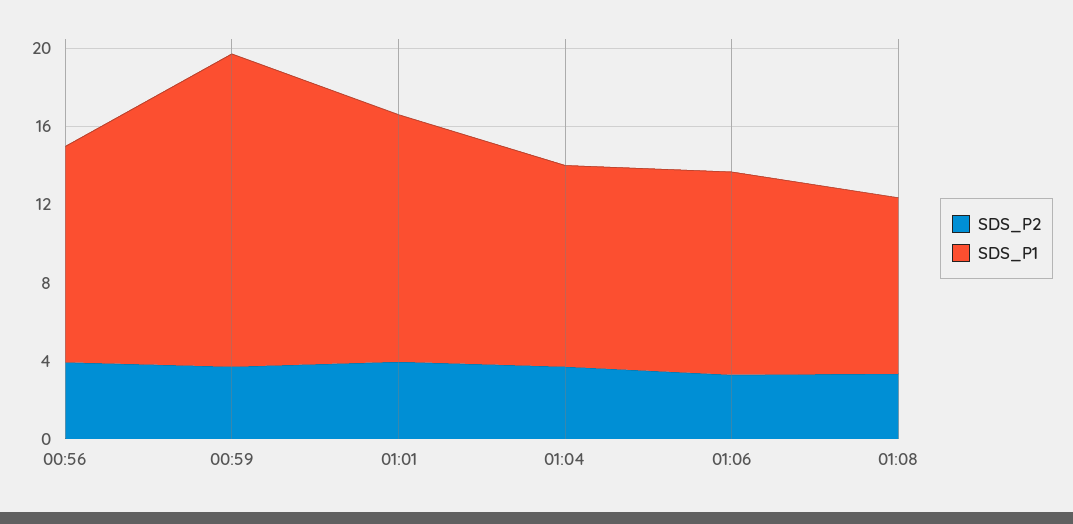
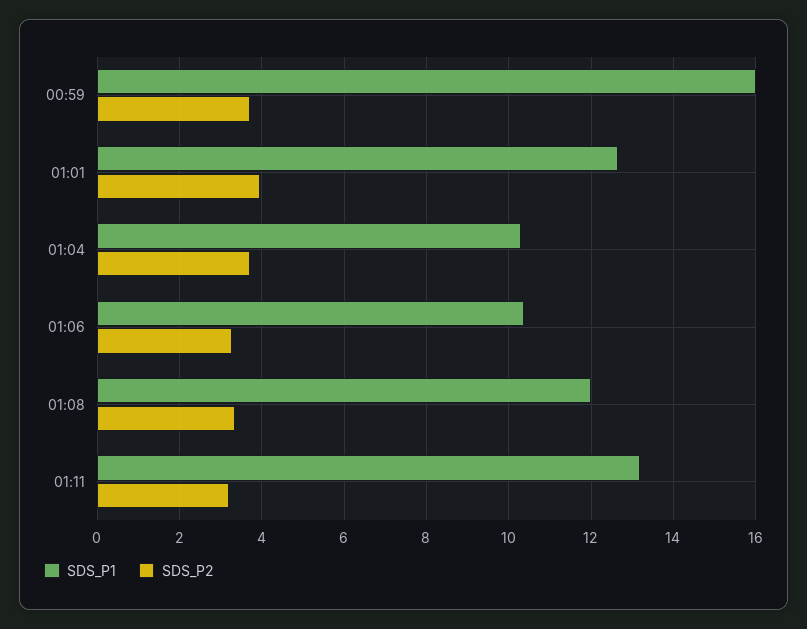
SDS_P2, 00:56: 4 -> none
SDS_P1, 00:56: 11 -> none
SDS_P1, 01:08: 9 -> 12
SDS_P1, 01:11: none -> 13.2
SDS_P2, 01:11: none -> 3.2

